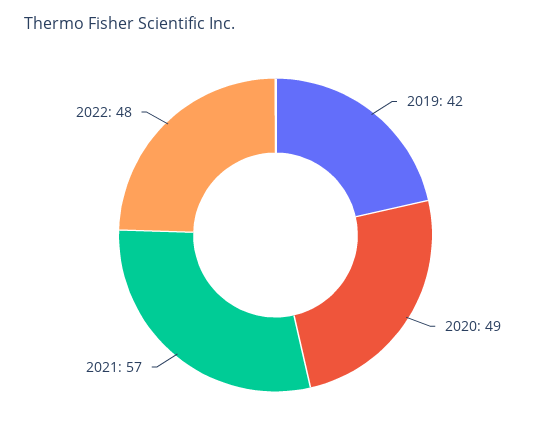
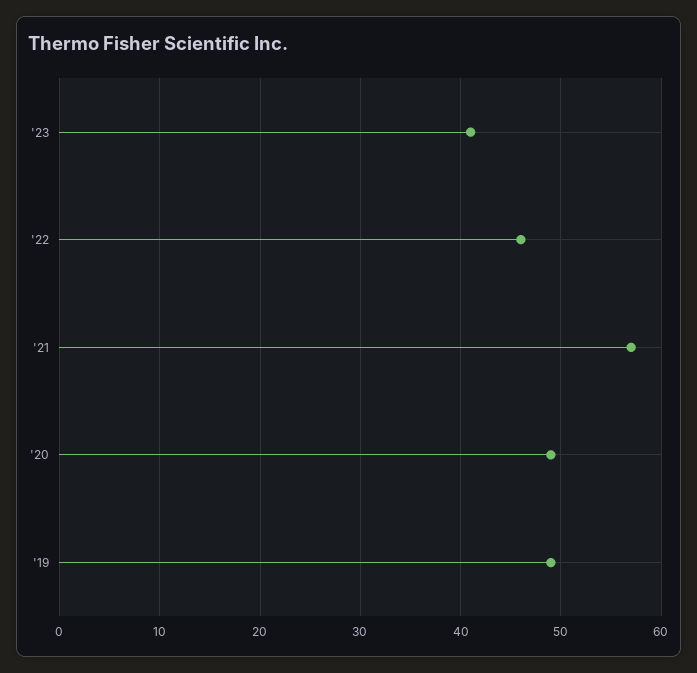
2019: 42 -> 49
2022: 48 -> 46
'23: none -> 41

